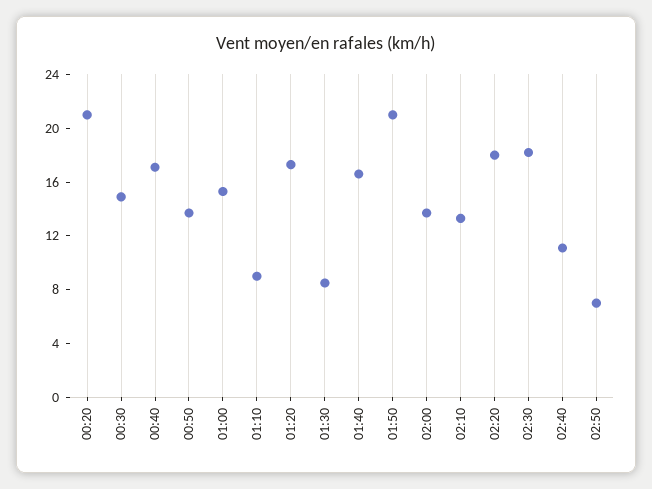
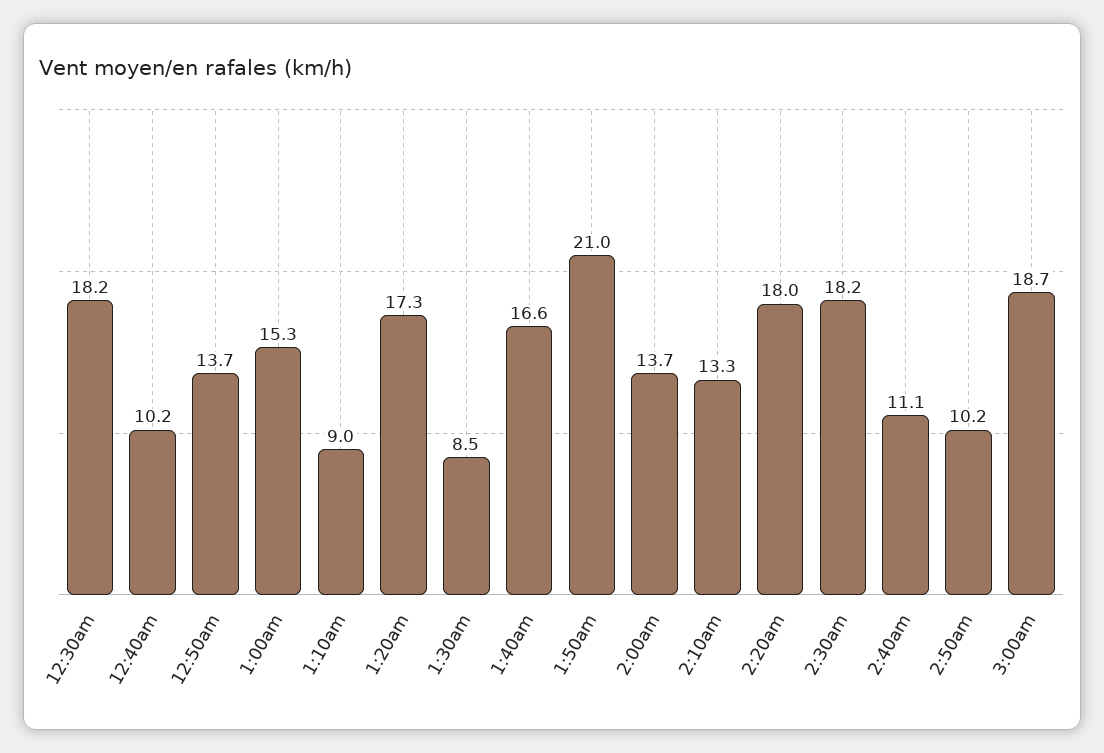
00:20: 21 -> none
00:30: 15 -> 18.2
00:40: 17 -> 10.2
02:50: 7 -> 10.2
3:00am: none -> 18.7

